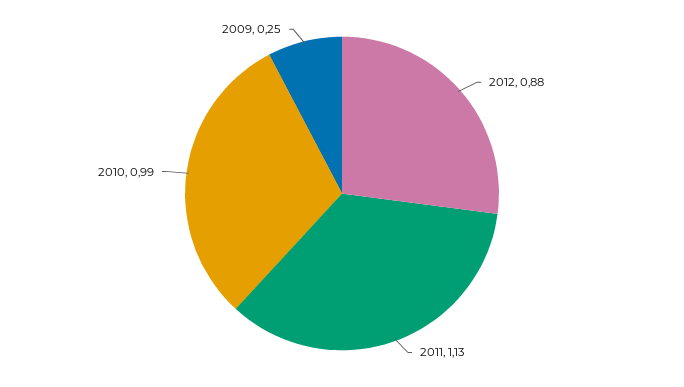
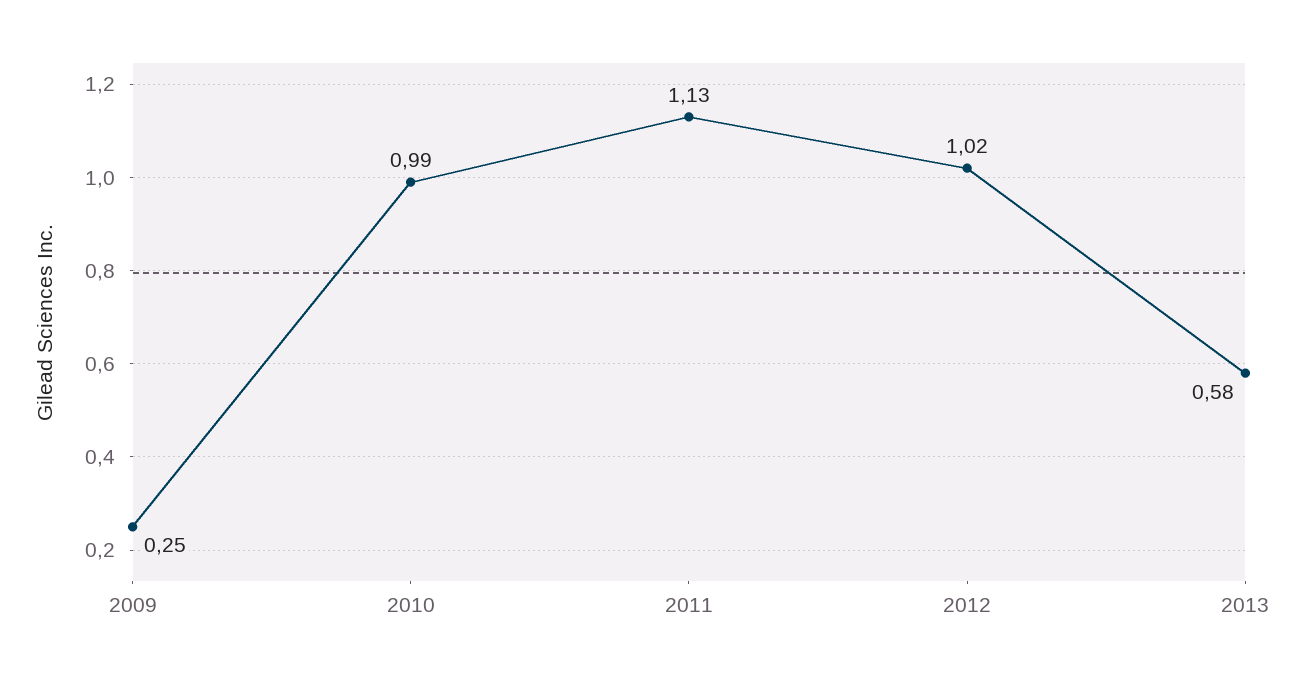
2012: 0.88 -> 1.02
2013: none -> 0.58

